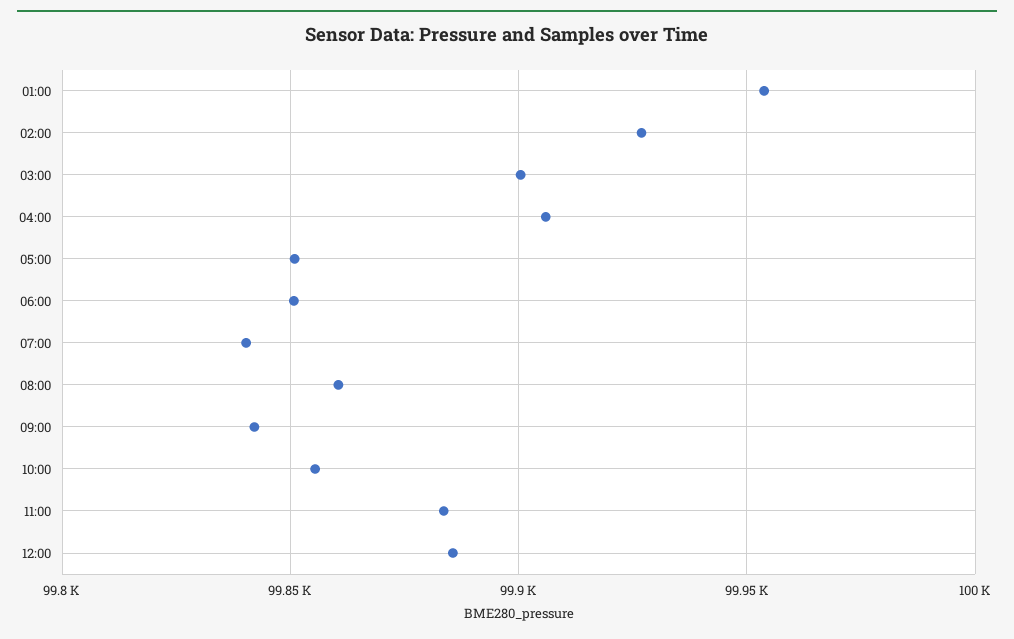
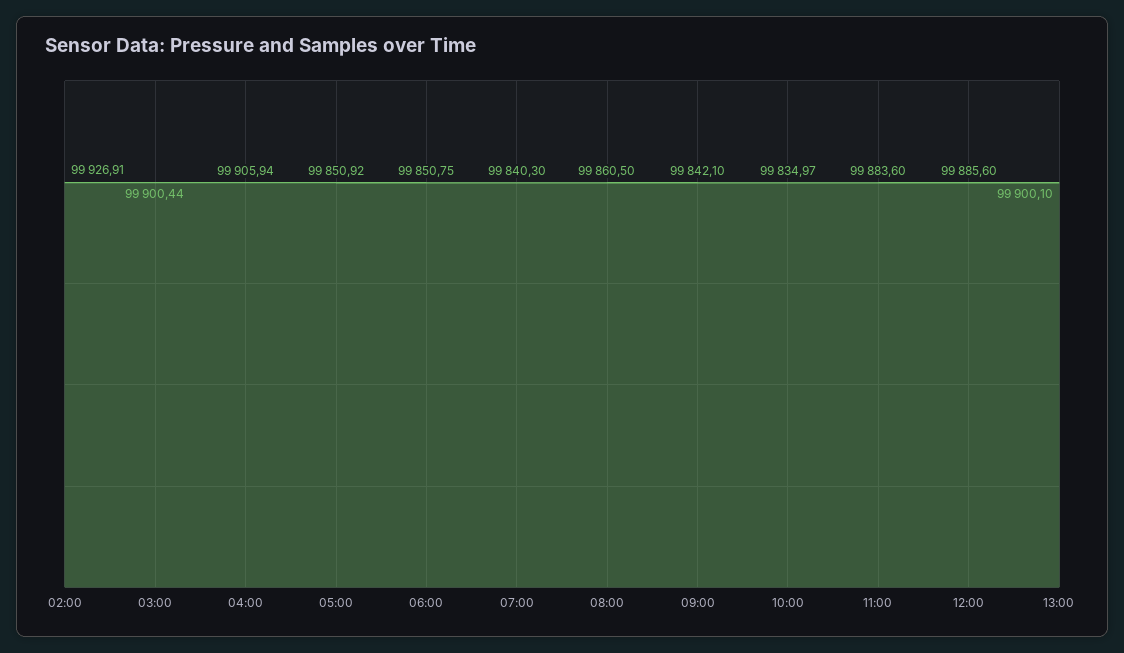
01:00: 99955 -> none
10:00: 99855 -> 99834.97
13:00: none -> 99900.1

